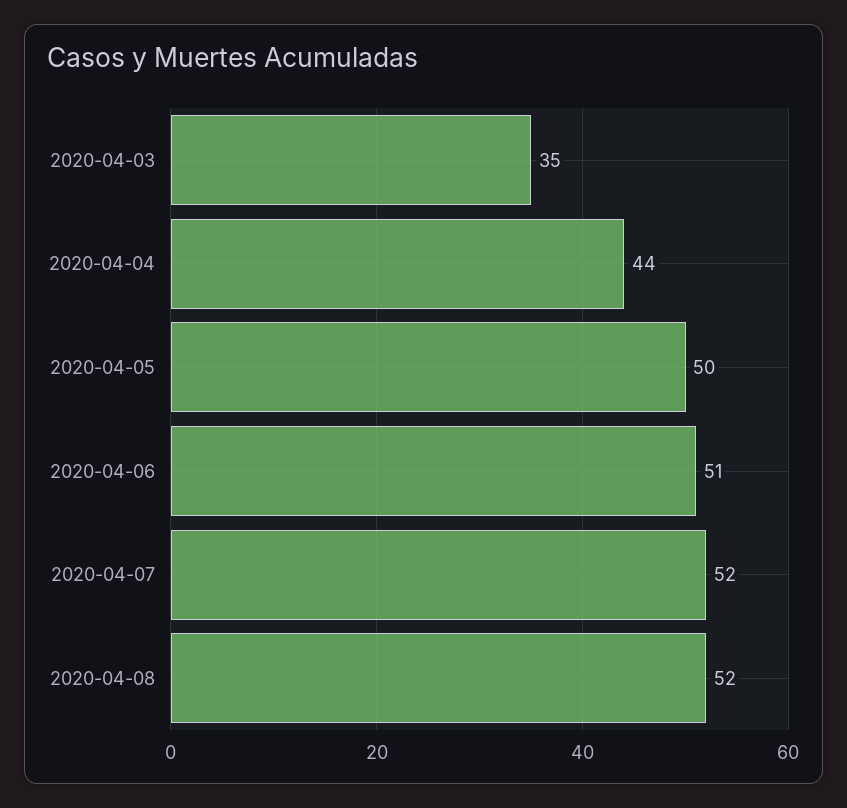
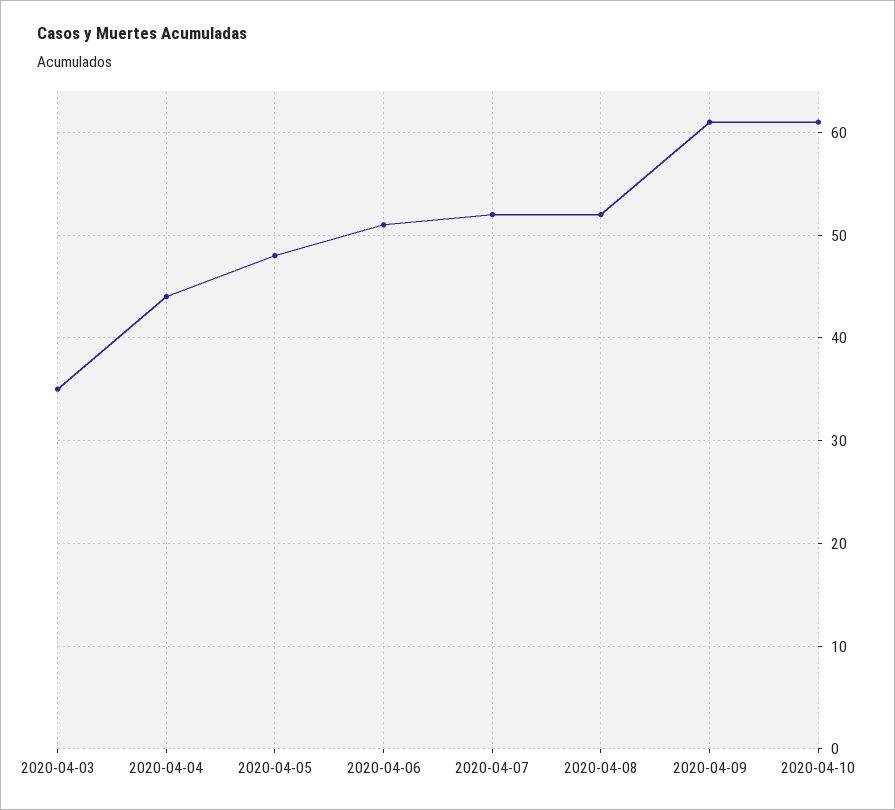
2020-04-05: 50 -> 48
2020-04-09: none -> 61
2020-04-10: none -> 61

